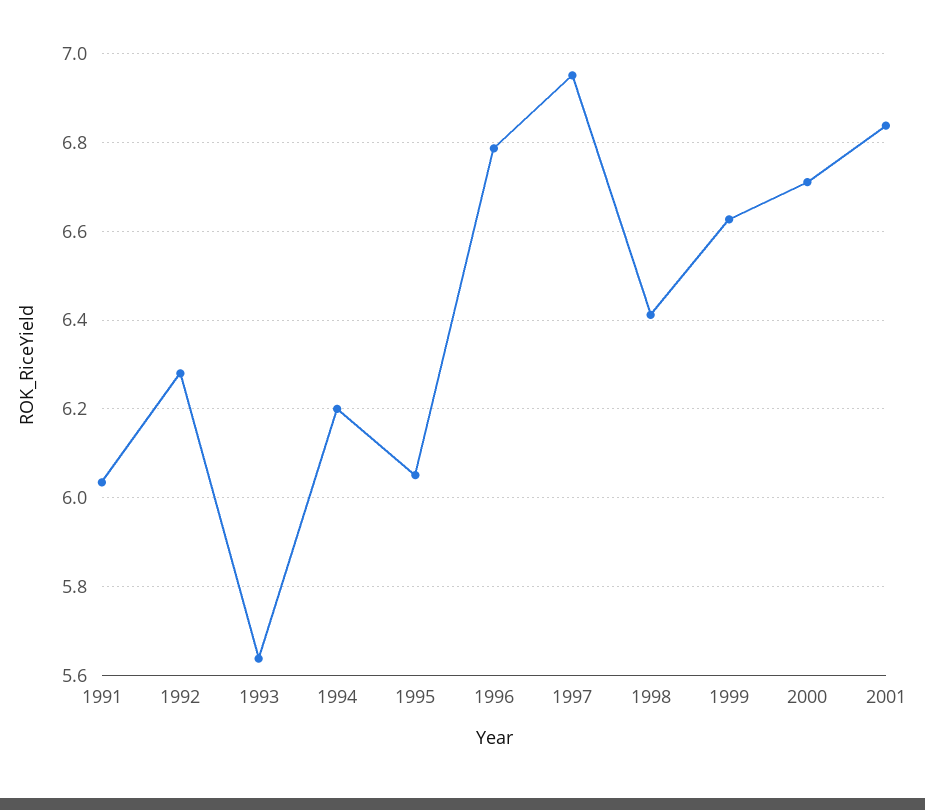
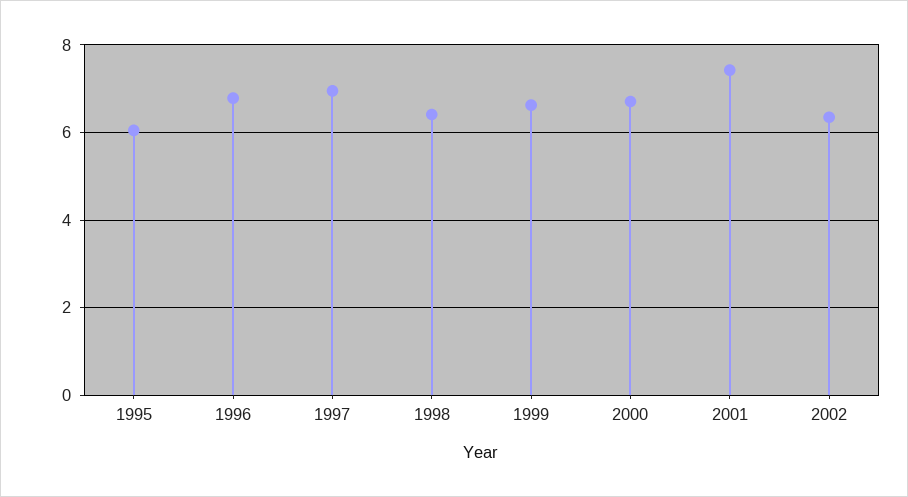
1991: 6.04 -> none
1992: 6.28 -> none
1993: 5.64 -> none
1994: 6.2 -> none
2001: 6.84 -> 7.4
2002: none -> 6.4

